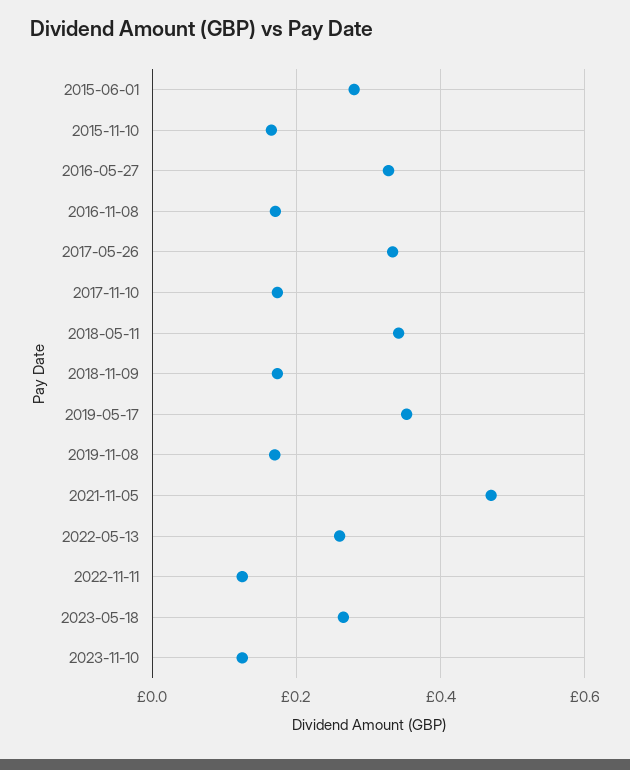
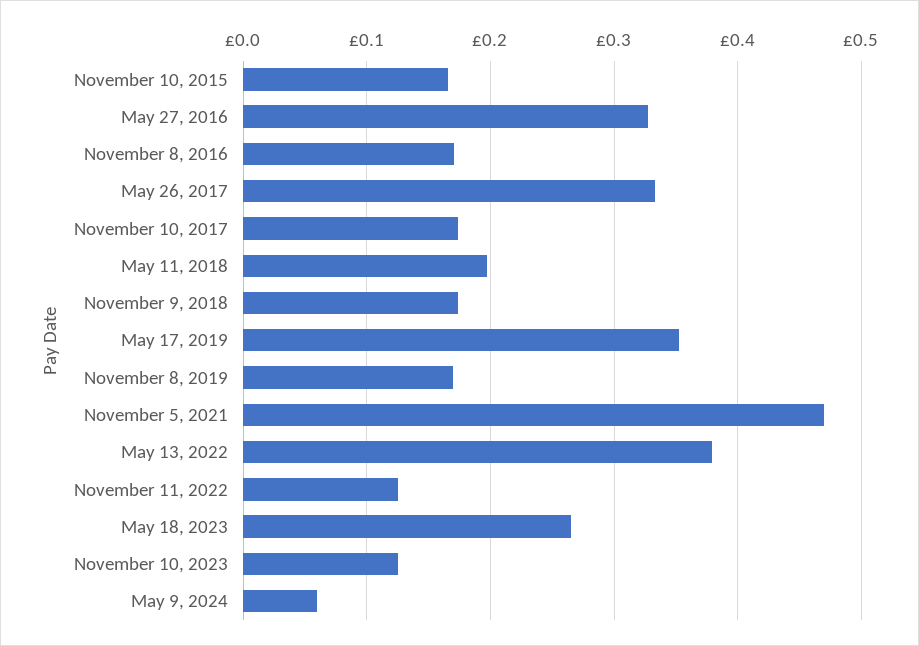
2015-06-01: 0.28 -> none
2018-05-11: 0.34 -> 0.2
2022-05-13: 0.26 -> 0.38
May 9, 2024: none -> 0.06

